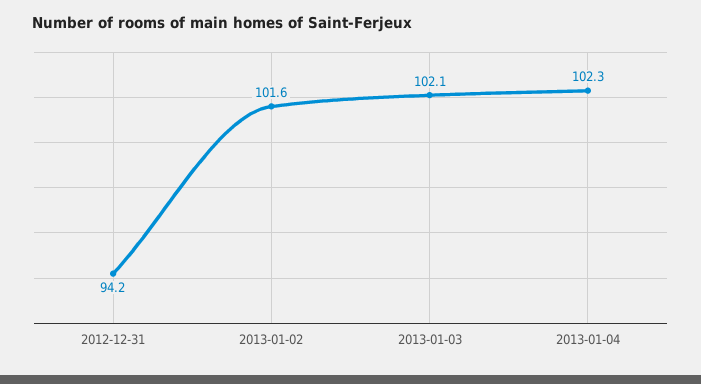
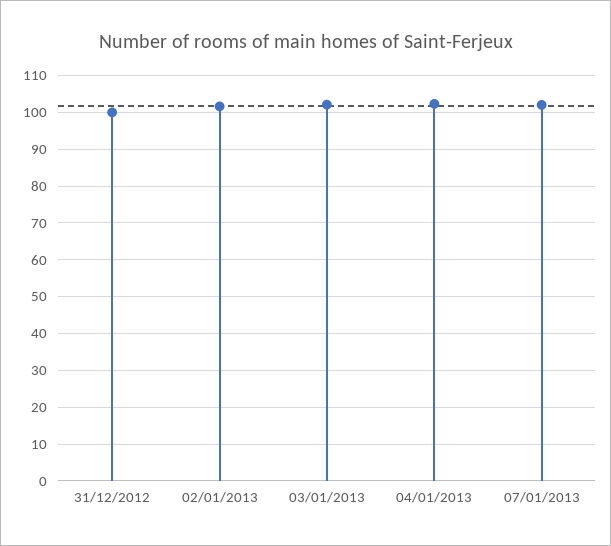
2012-12-31: 94.2 -> 100
07/01/2013: none -> 102

